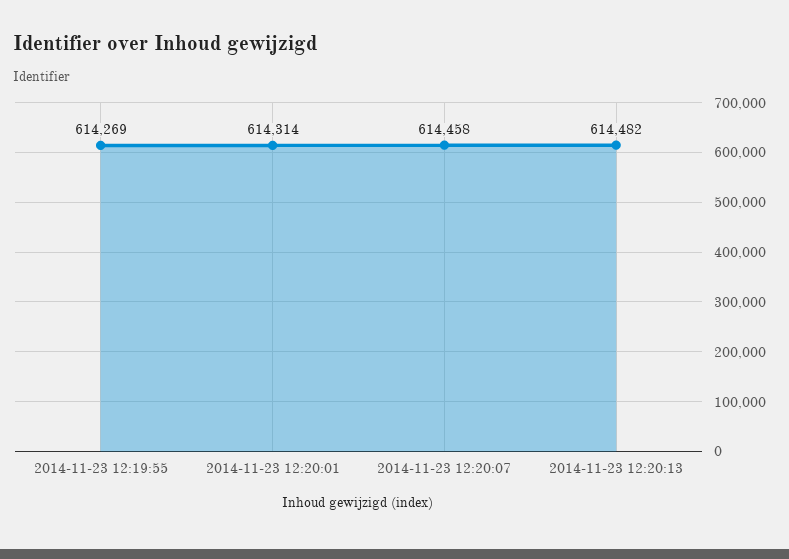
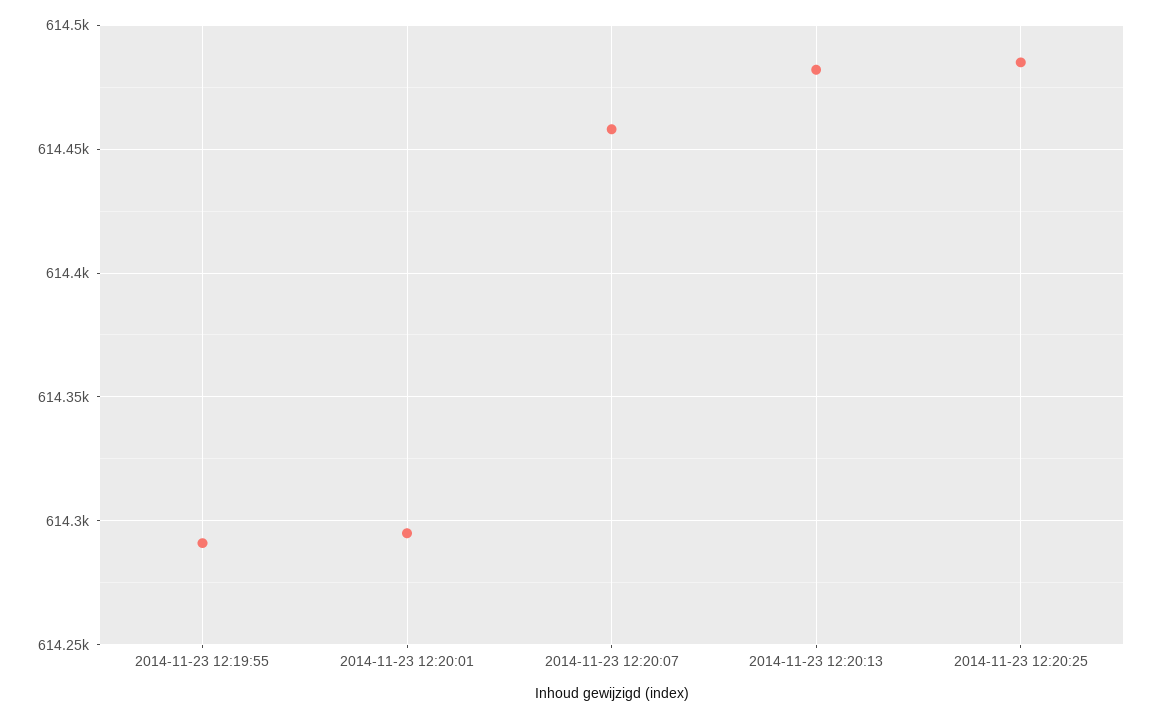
2014-11-23 12:19:55: 614269 -> 614290
2014-11-23 12:20:01: 614314 -> 614295
2014-11-23 12:20:25: none -> 614485

